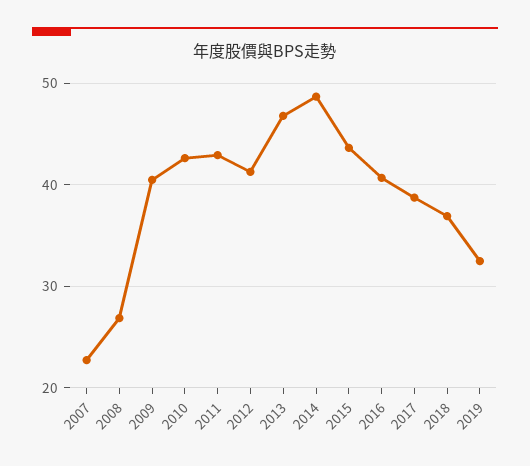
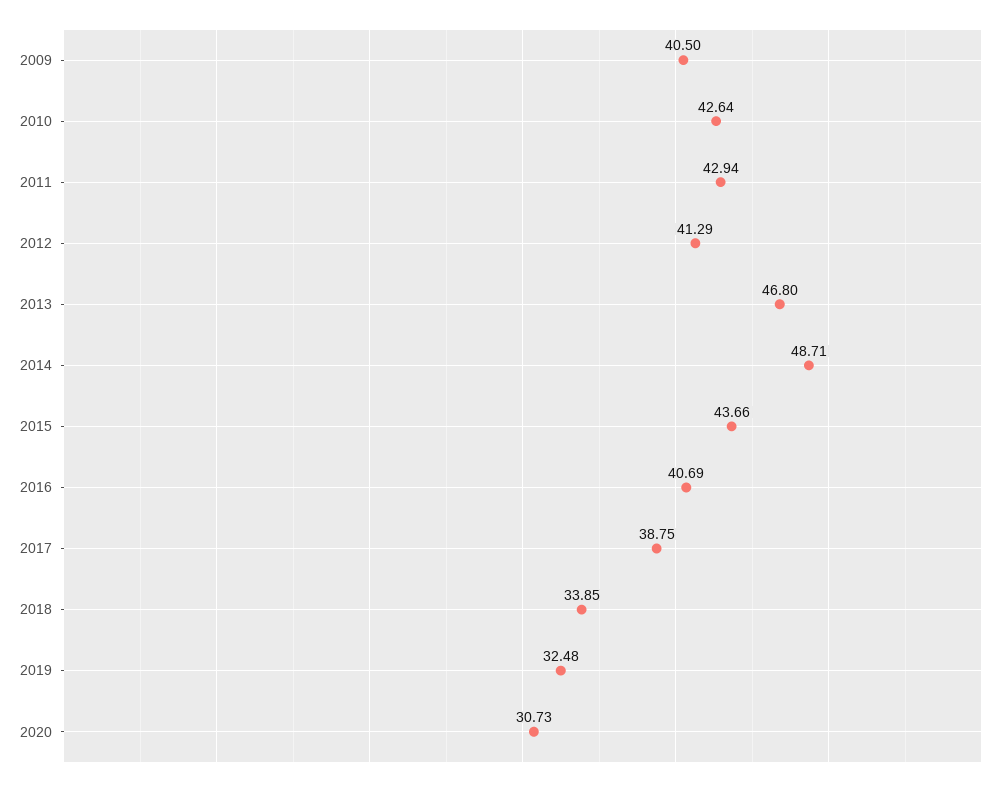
2007: 23 -> none
2008: 27 -> none
2018: 37 -> 33.85
2020: none -> 30.73

